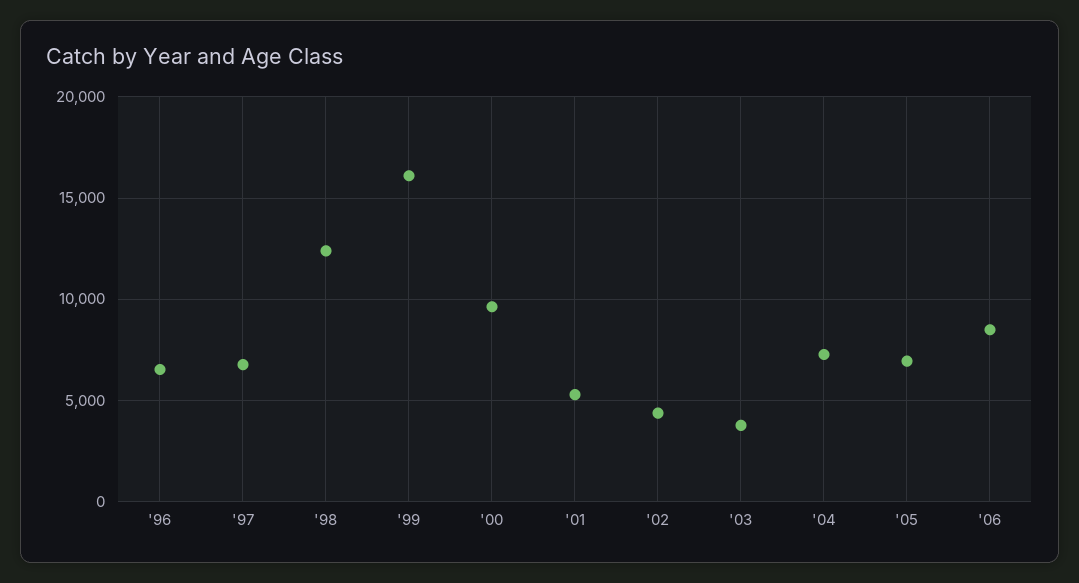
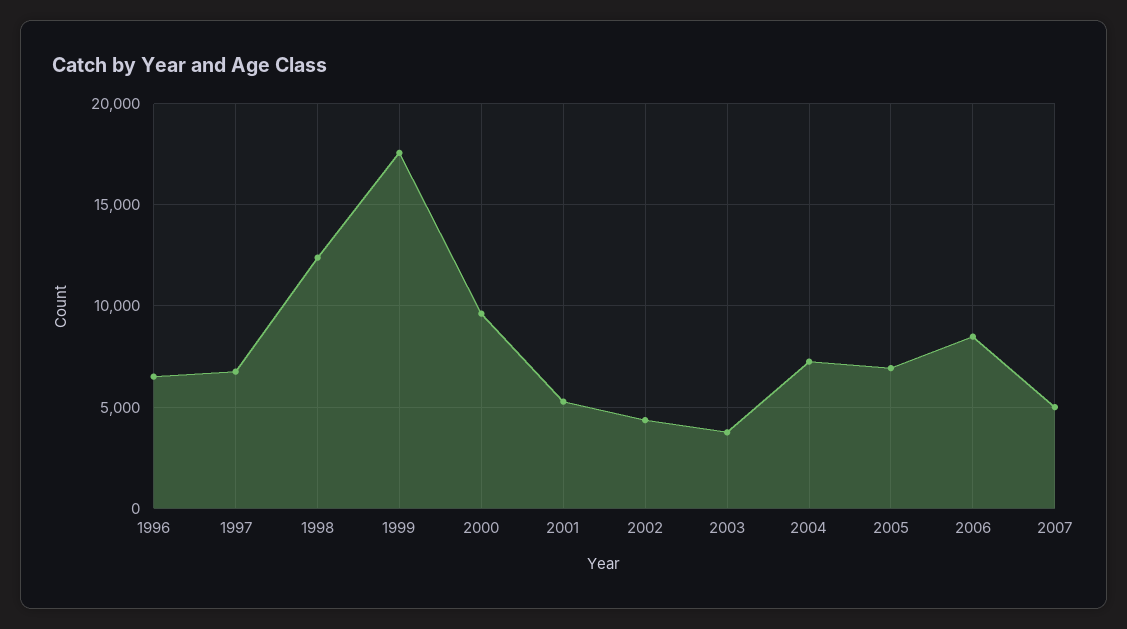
'99: 16000 -> 17500
2007: none -> 5000

